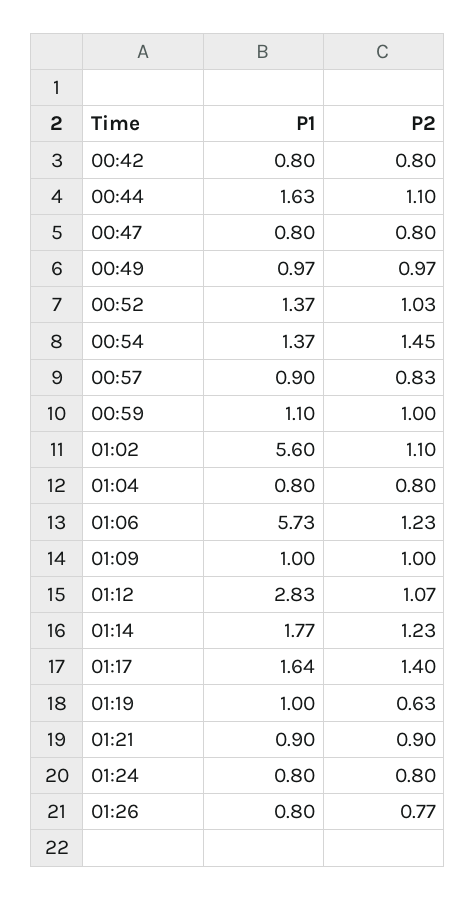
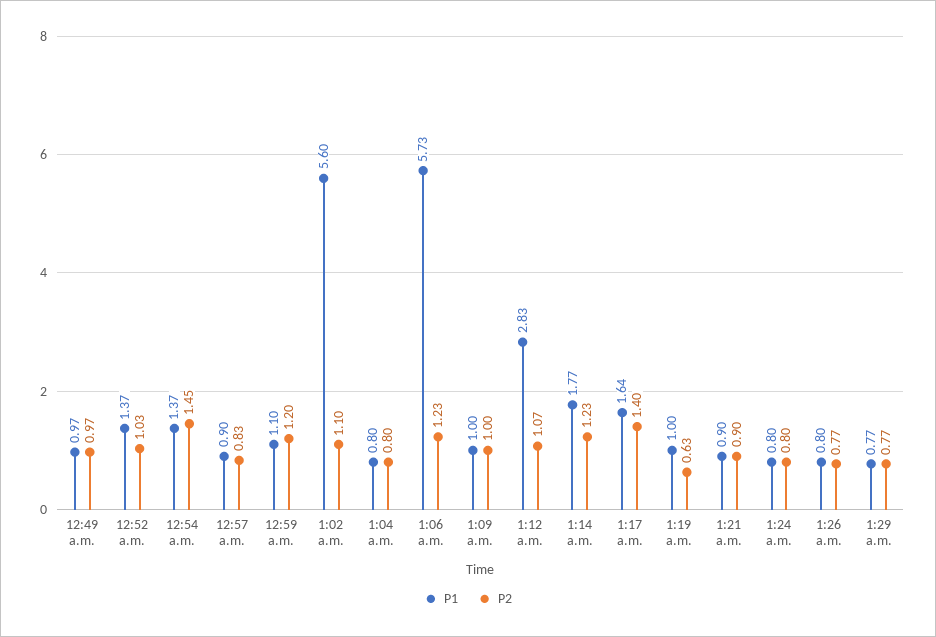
P1, 00:42: 0.8 -> none
P2, 00:42: 0.8 -> none
P1, 00:44: 1.63 -> none
P2, 00:44: 1.1 -> none
P1, 00:47: 0.8 -> none
P2, 00:47: 0.8 -> none
P2, 00:59: 1 -> 1.2
P1, 1:29 a.m.: none -> 0.77
P2, 1:29 a.m.: none -> 0.77

